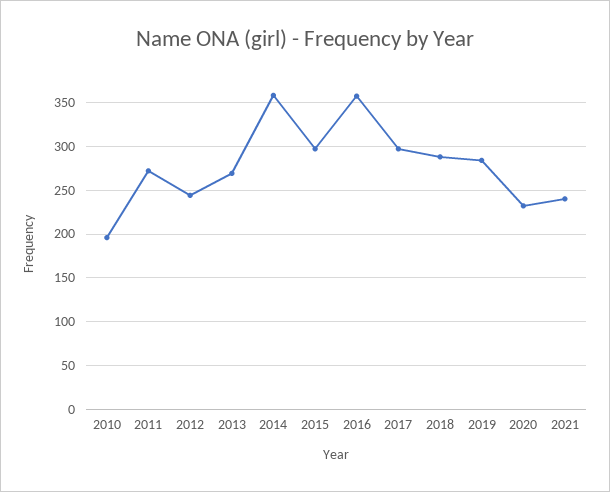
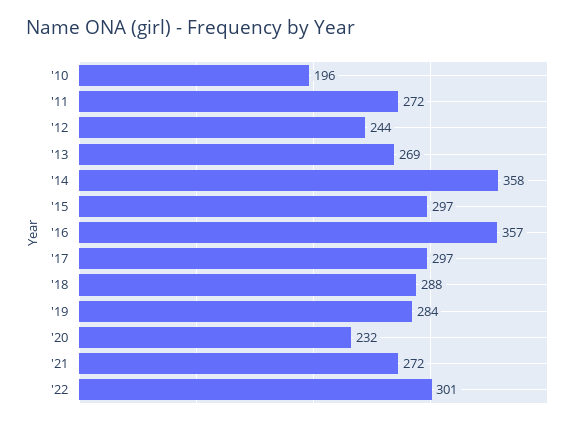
2021: 240 -> 272
'22: none -> 301

